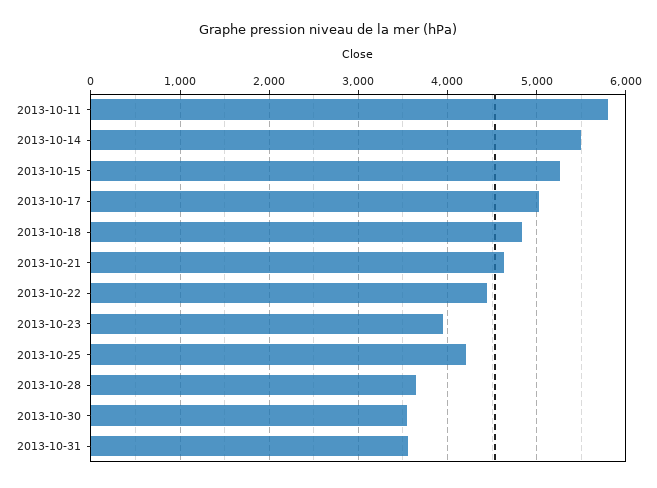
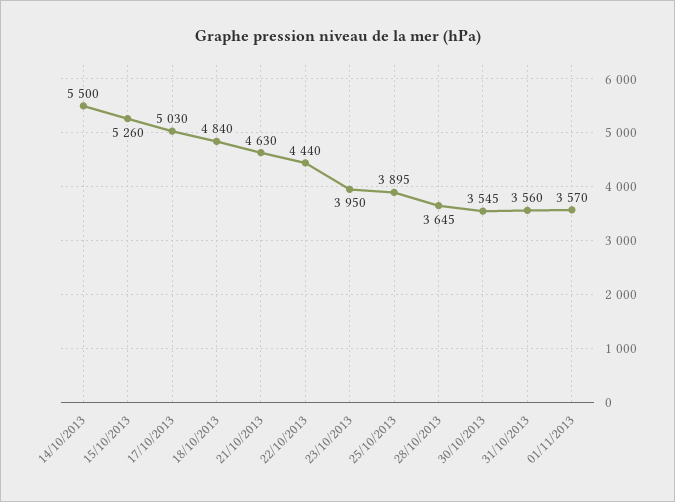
2013-10-11: 5800 -> none
2013-10-25: 4200 -> 3895
01/11/2013: none -> 3570

